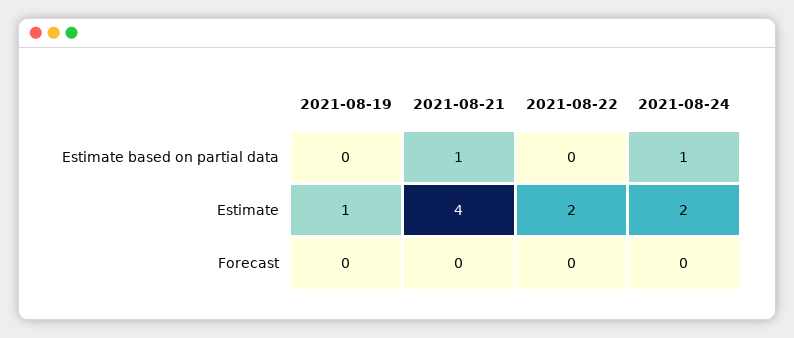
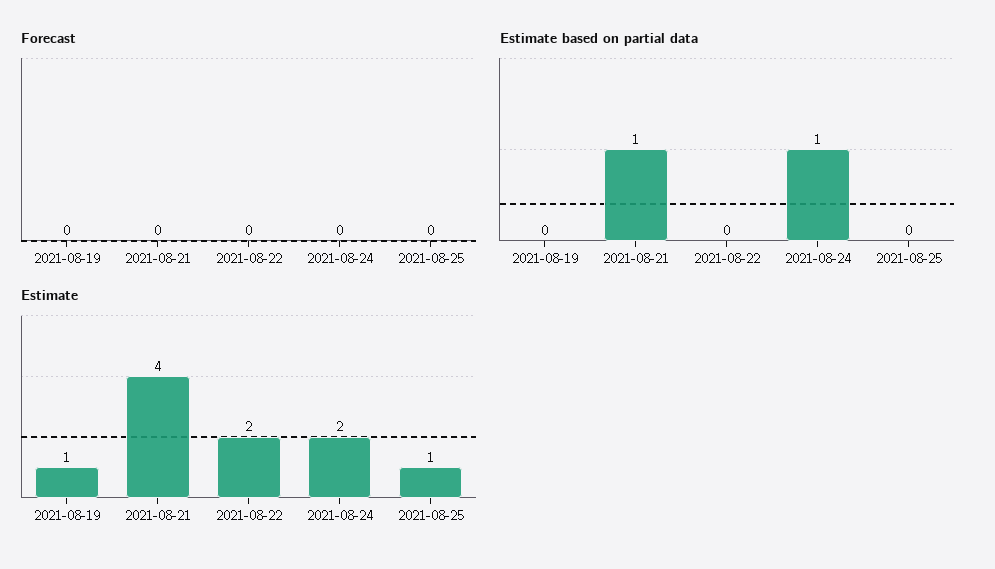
Forecast, 2021-08-25: none -> 0
Estimate based on partial data, 2021-08-25: none -> 0
Estimate, 2021-08-25: none -> 1

